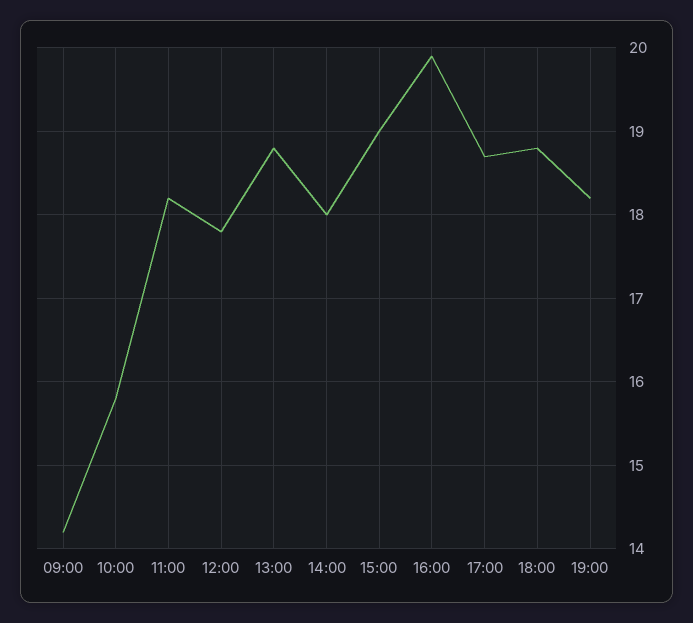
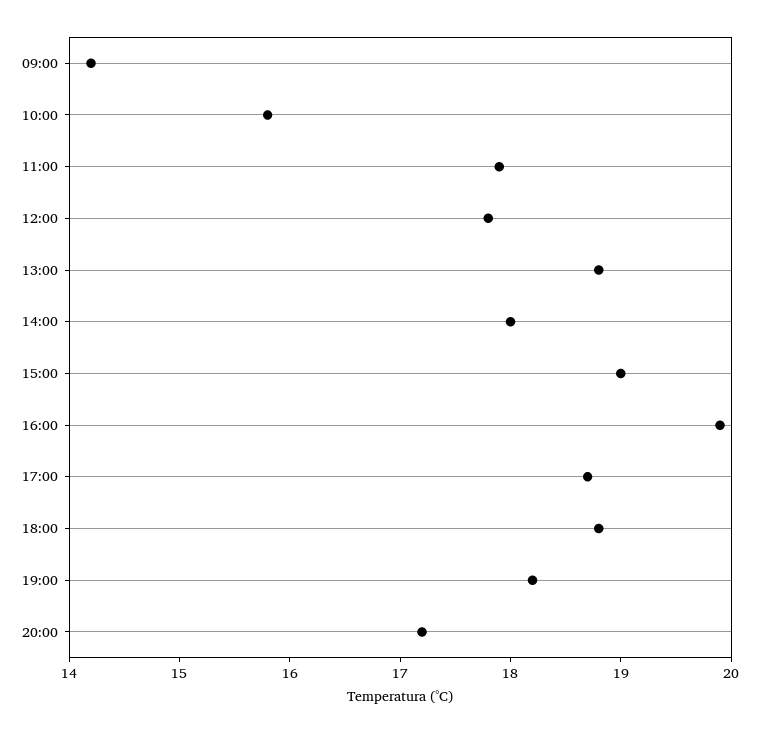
11:00: 18.2 -> 17.9
20:00: none -> 17.2

